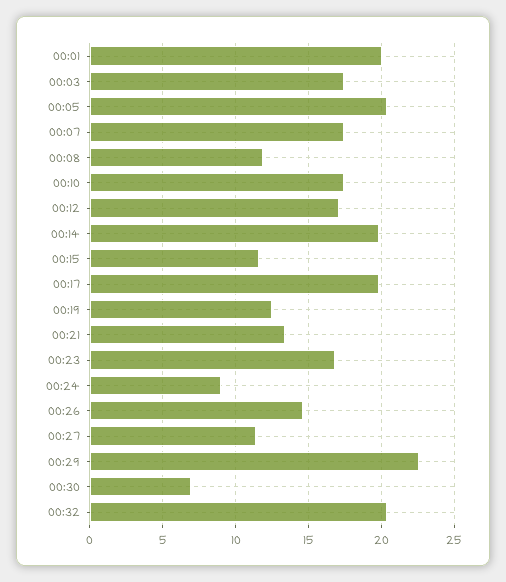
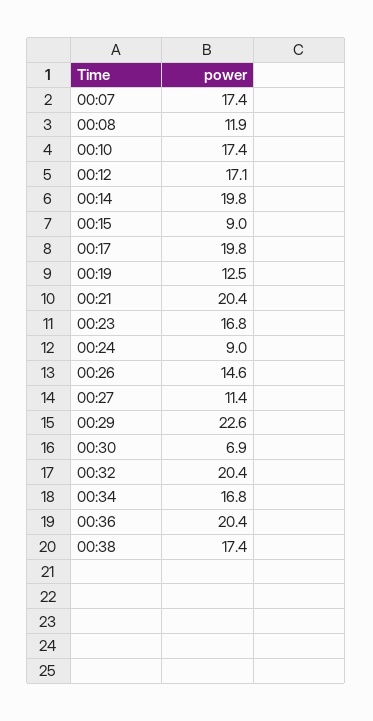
00:01: 20 -> none
00:03: 17.5 -> none
00:05: 20.5 -> none
00:15: 11.5 -> 9
00:21: 13.5 -> 20.4
00:34: none -> 16.8
00:36: none -> 20.4
00:38: none -> 17.4

